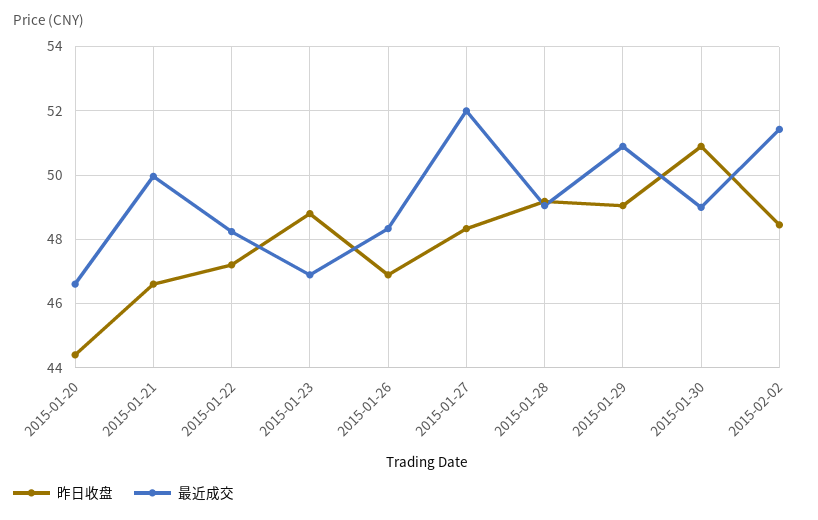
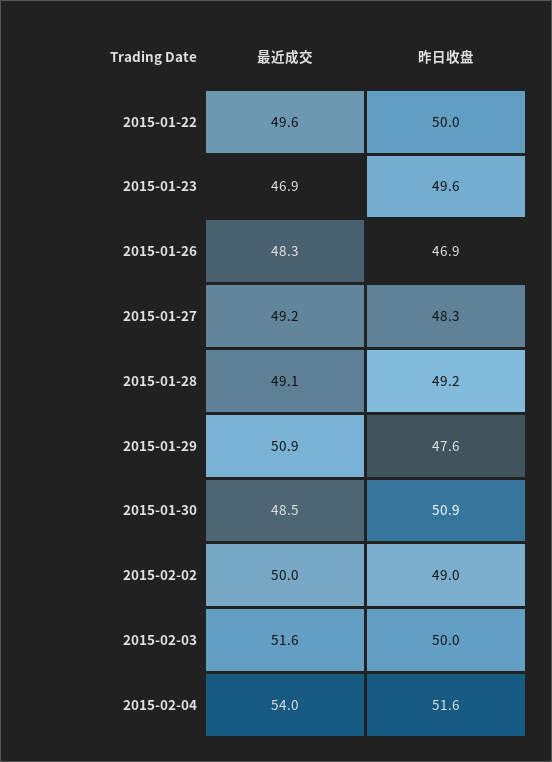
昨日收盘, 2015-01-20: 44.4 -> none
最近成交, 2015-01-20: 46.6 -> none
昨日收盘, 2015-01-21: 46.6 -> none
最近成交, 2015-01-21: 50 -> none
昨日收盘, 2015-01-22: 47.2 -> 50
最近成交, 2015-01-22: 48.2 -> 49.6
昨日收盘, 2015-01-23: 48.8 -> 49.6
最近成交, 2015-01-27: 52 -> 49.2
昨日收盘, 2015-01-29: 49 -> 47.6
最近成交, 2015-01-30: 49 -> 48.5
昨日收盘, 2015-02-02: 48.4 -> 49
最近成交, 2015-02-02: 51.4 -> 50
最近成交, 2015-02-03: none -> 51.6
昨日收盘, 2015-02-03: none -> 50
最近成交, 2015-02-04: none -> 54
昨日收盘, 2015-02-04: none -> 51.6

